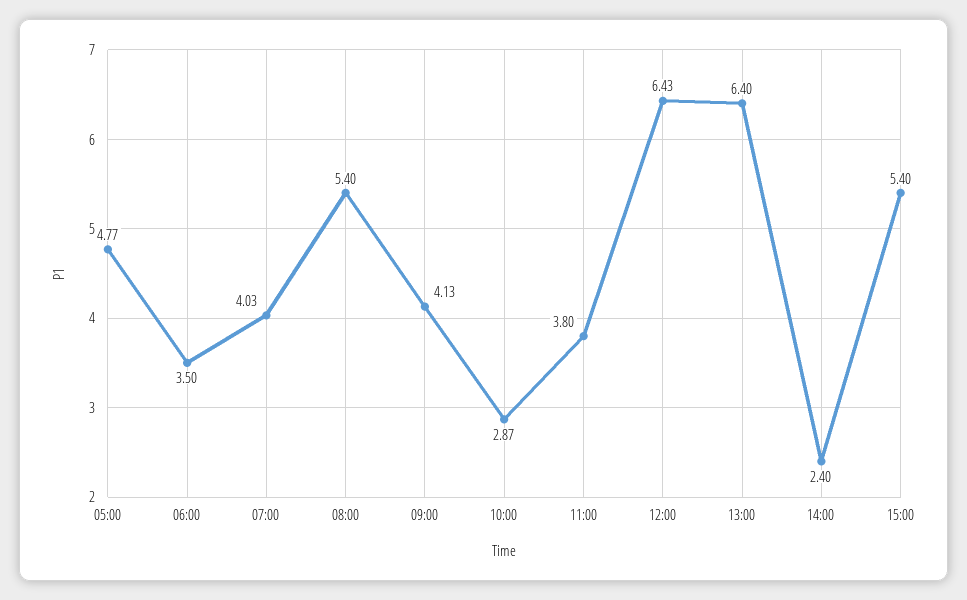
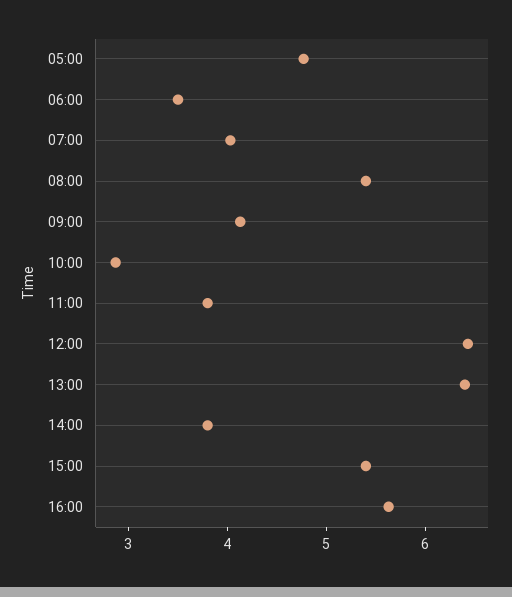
14:00: 2.4 -> 3.8
16:00: none -> 5.6

